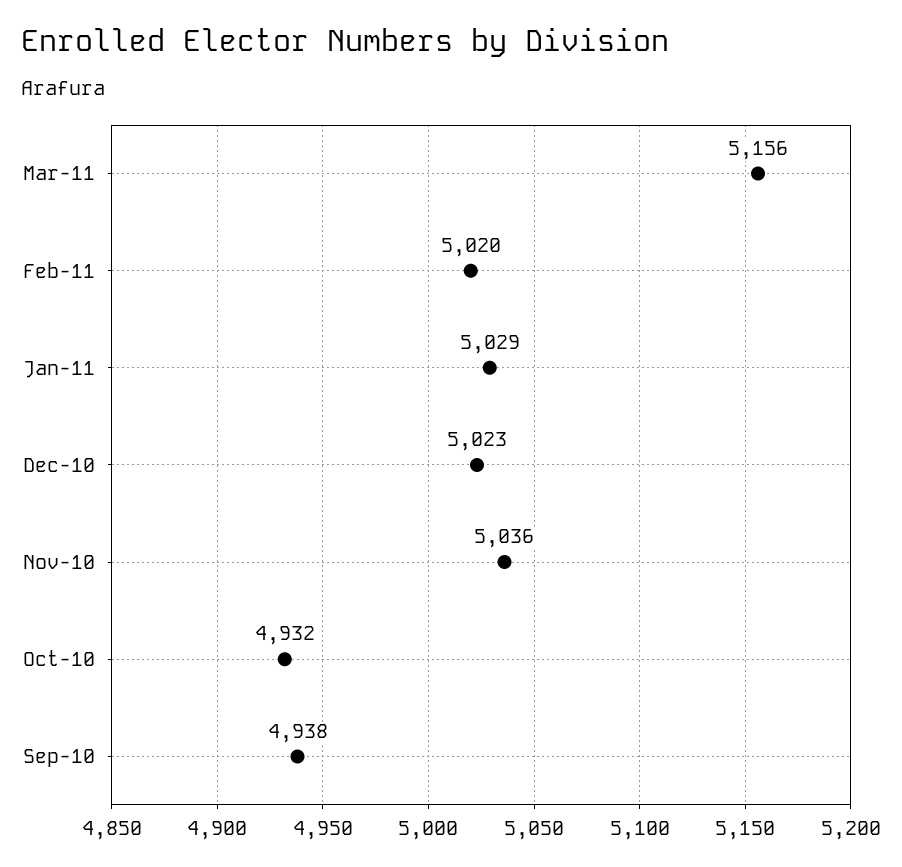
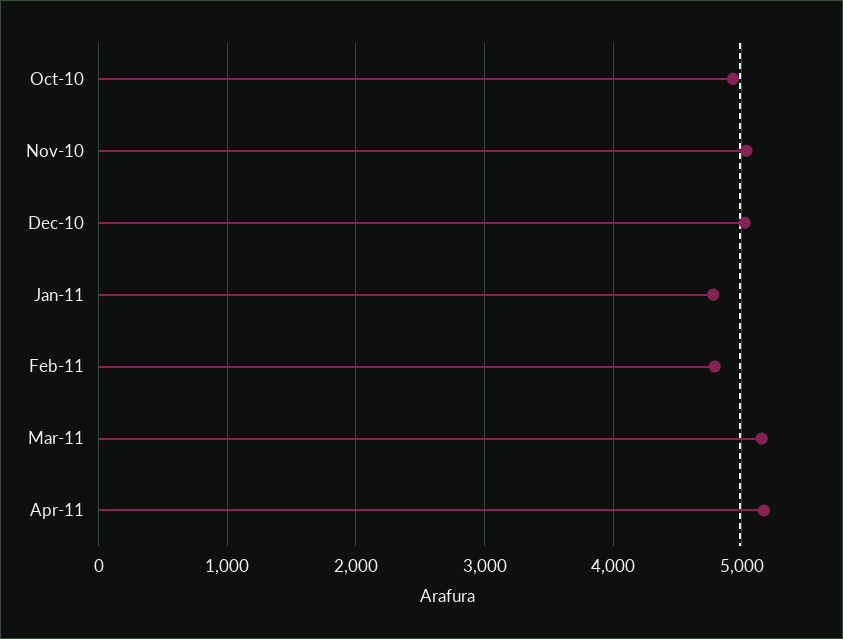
Feb-11: 5020 -> 4800
Jan-11: 5029 -> 4800
Sep-10: 4938 -> none
Apr-11: none -> 5200

